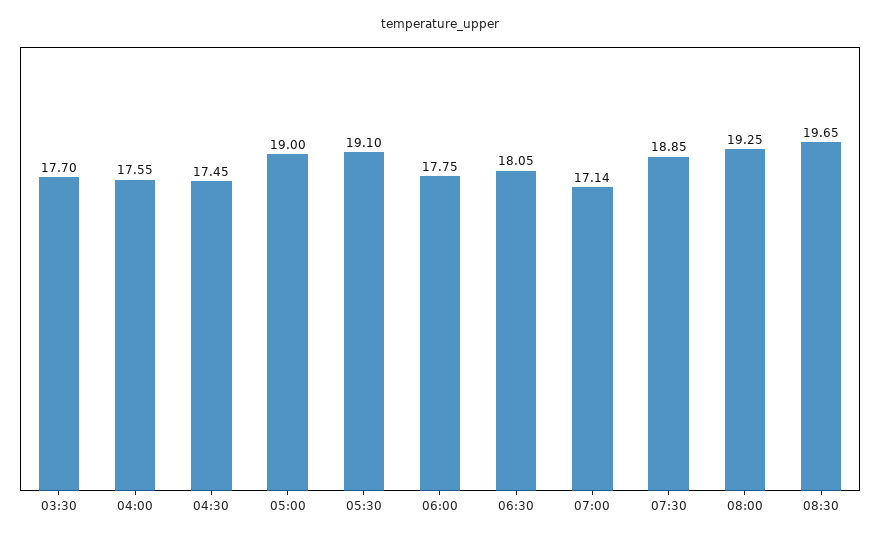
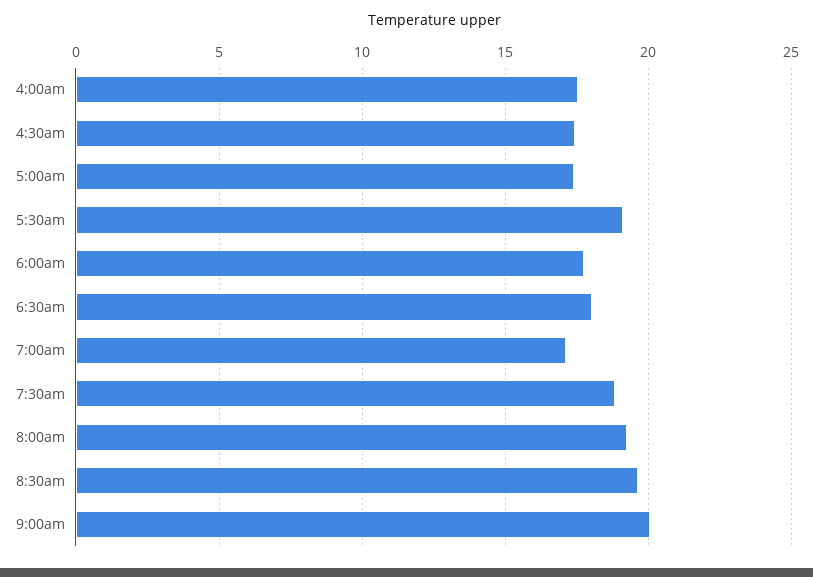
03:30: 17.7 -> none
05:00: 19 -> 17.5
9:00am: none -> 20

